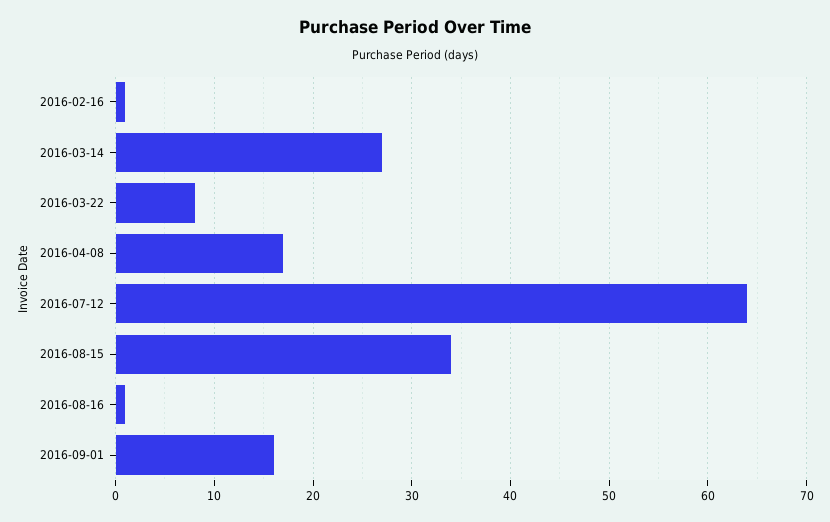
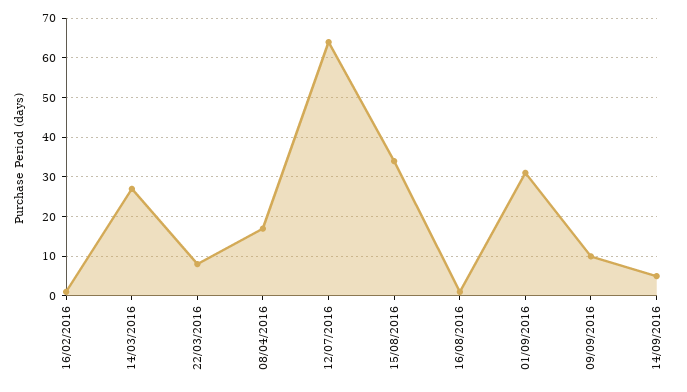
2016-09-01: 16 -> 30
09/09/2016: none -> 10
14/09/2016: none -> 5

